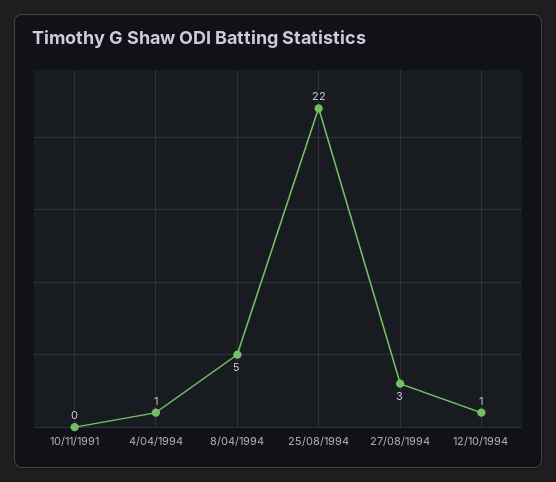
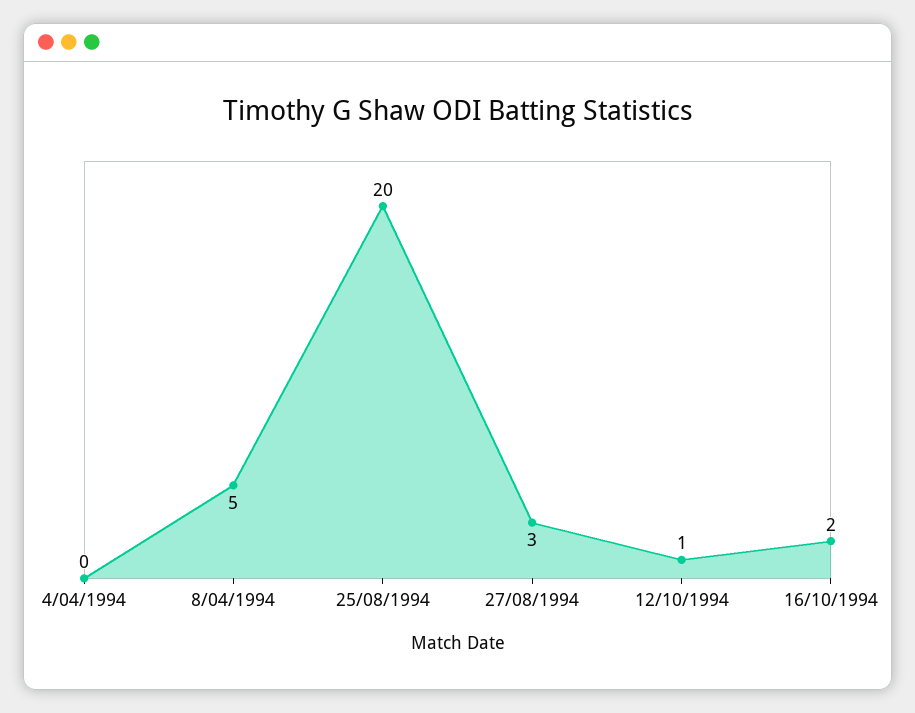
10/11/1991: 0 -> none
4/04/1994: 1 -> 0
25/08/1994: 22 -> 20
16/10/1994: none -> 2

